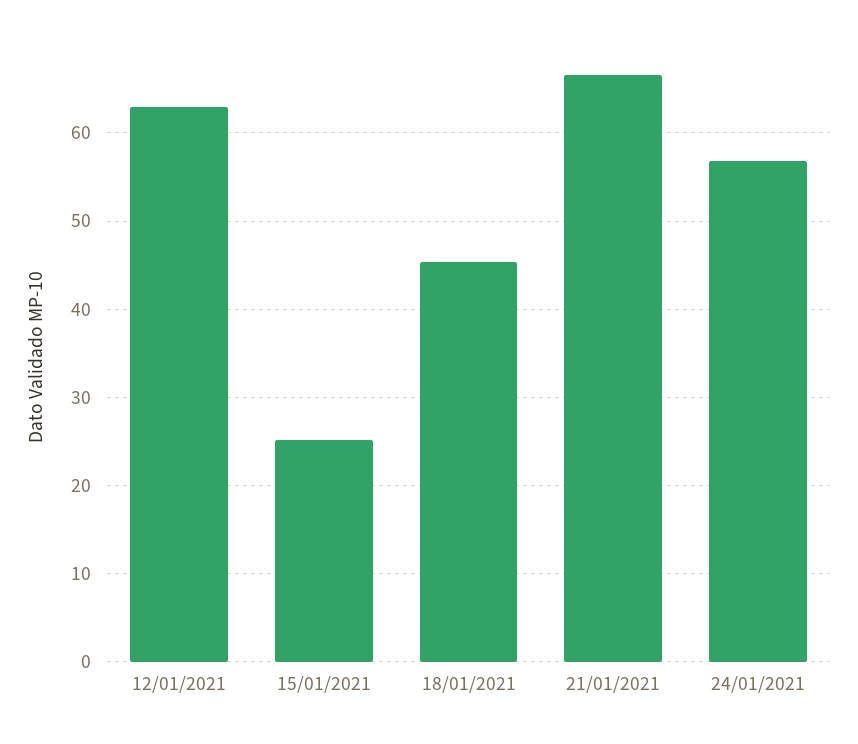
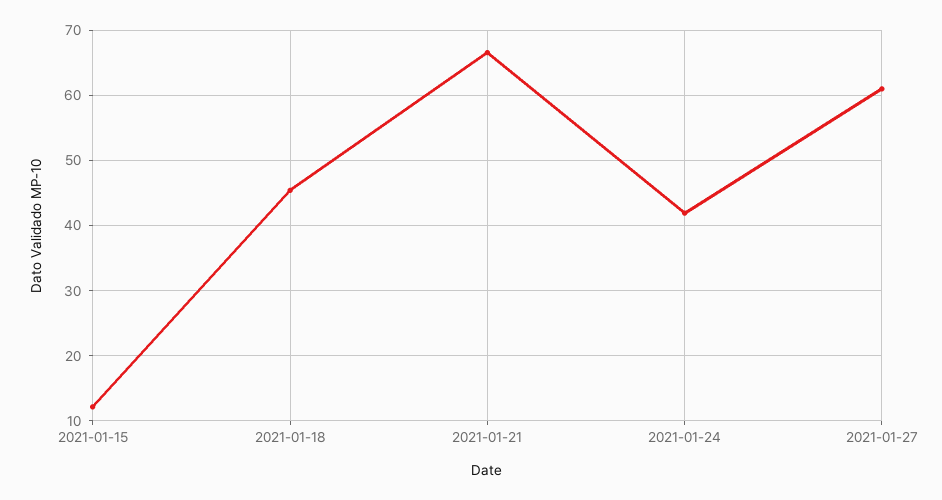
12/01/2021: 63 -> none
15/01/2021: 25 -> 12
24/01/2021: 57 -> 42
2021-01-27: none -> 61

